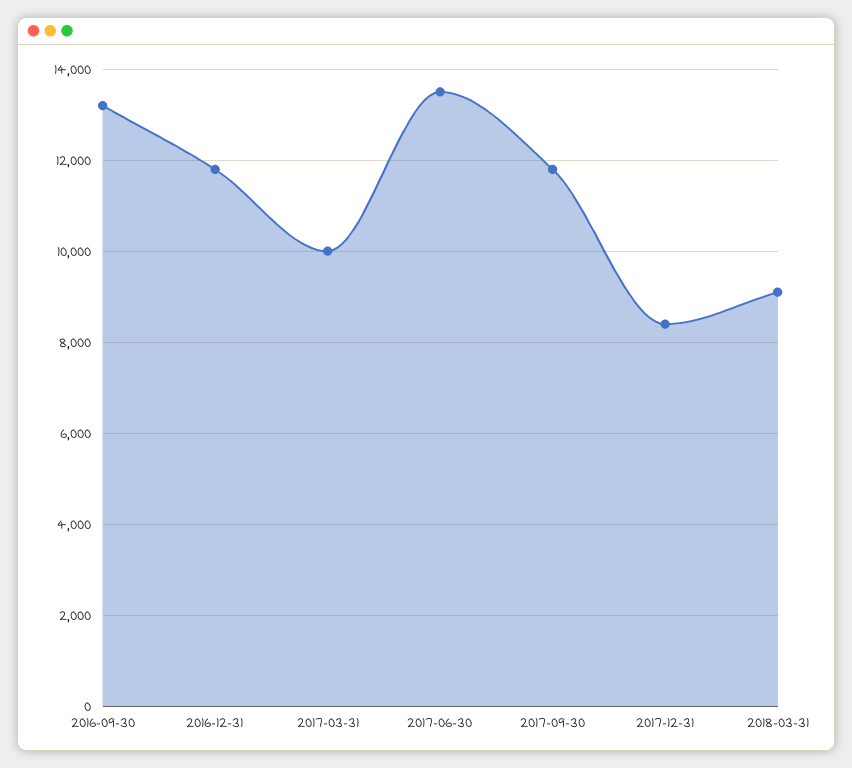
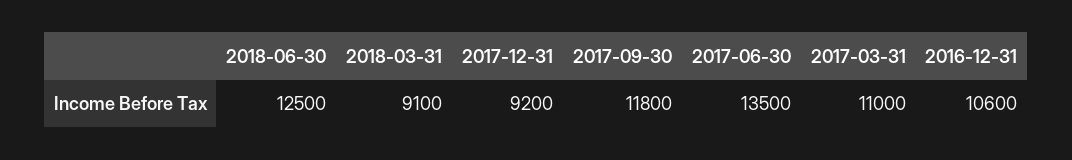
2016-09-30: 13200 -> none
2016-12-31: 11800 -> 10600
2017-03-31: 10000 -> 11000
2017-12-31: 8400 -> 9200
2018-06-30: none -> 12500

